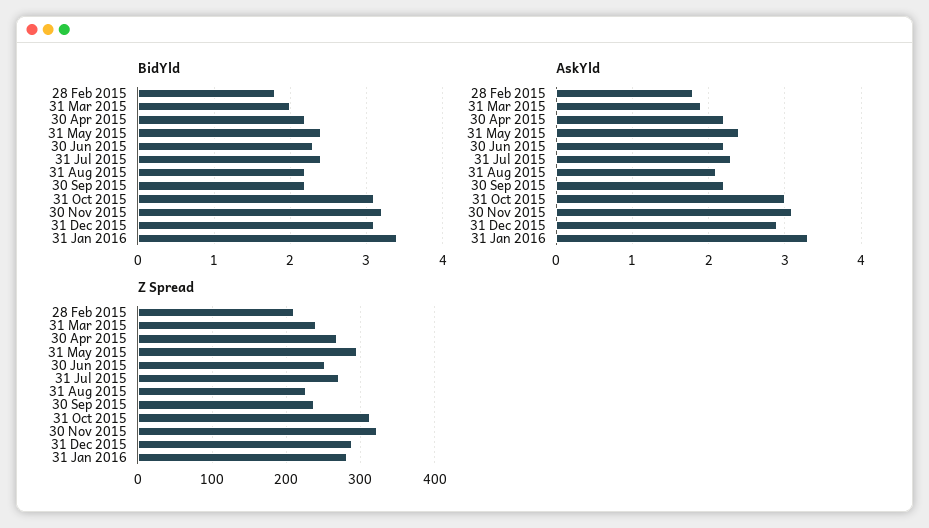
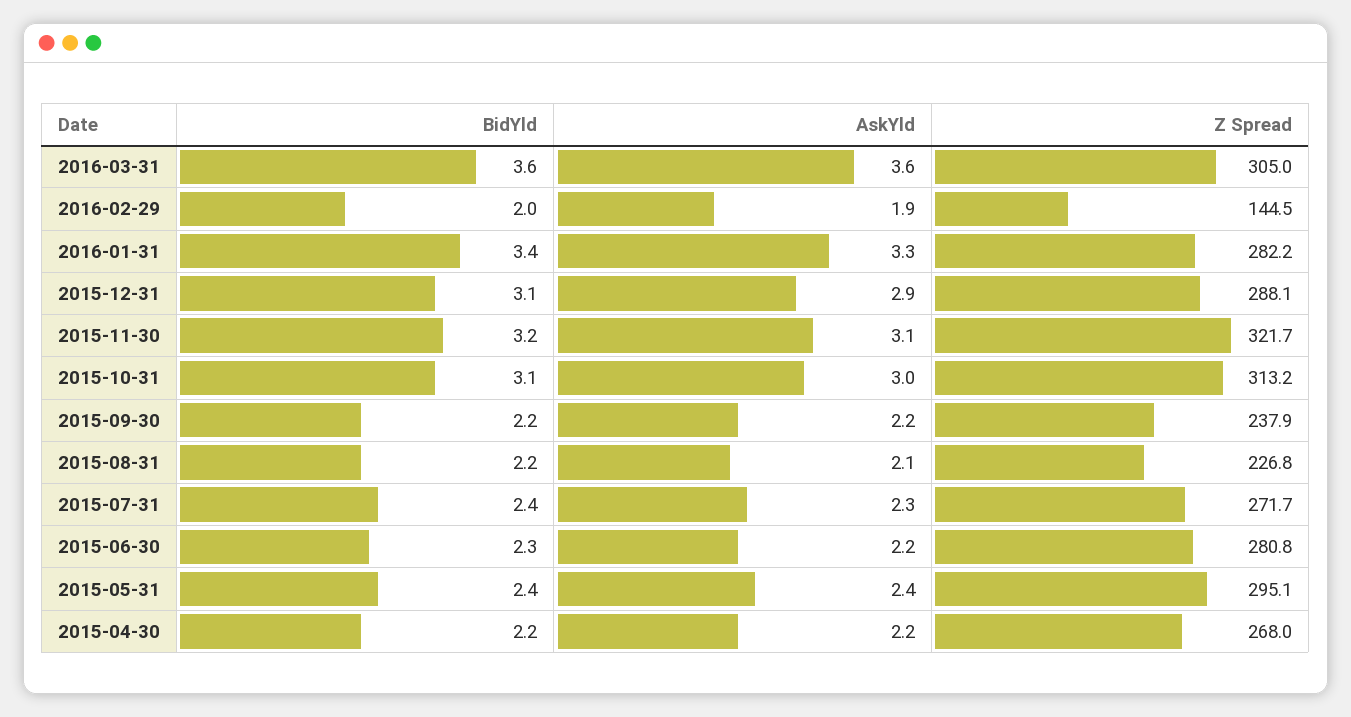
BidYld, 28 Feb 2015: 1.8 -> none
BidYld, 31 Mar 2015: 2 -> none
AskYld, 28 Feb 2015: 1.8 -> none
AskYld, 31 Mar 2015: 1.9 -> none
Z Spread, 28 Feb 2015: 210 -> none
Z Spread, 31 Mar 2015: 240 -> none
Z Spread, 30 Jun 2015: 250 -> 280.8
BidYld, 2016-03-31: none -> 3.6
AskYld, 2016-03-31: none -> 3.6
Z Spread, 2016-03-31: none -> 305
BidYld, 2016-02-29: none -> 2
AskYld, 2016-02-29: none -> 1.9
Z Spread, 2016-02-29: none -> 144.5

